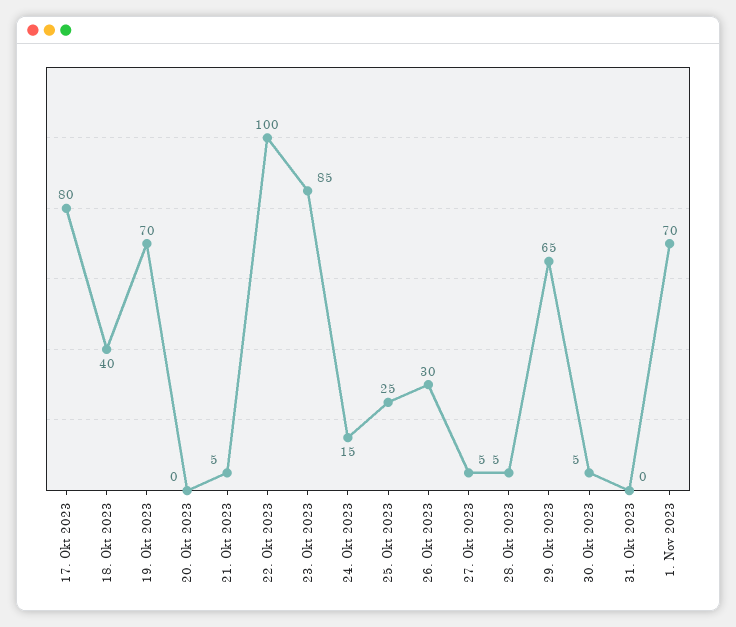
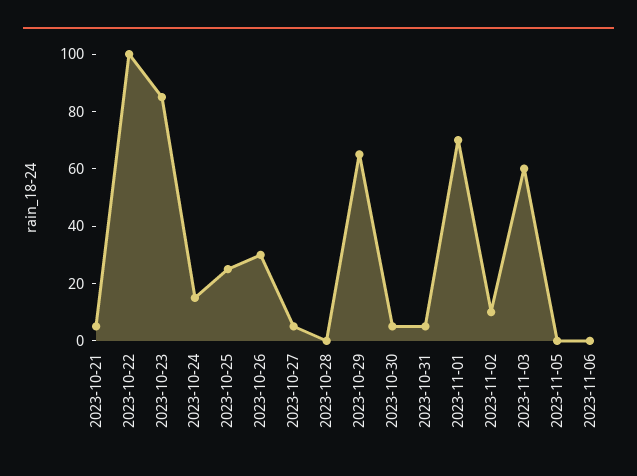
17. Okt 2023: 80 -> none
18. Okt 2023: 40 -> none
19. Okt 2023: 70 -> none
20. Okt 2023: 0 -> none
28. Okt 2023: 5 -> 0
31. Okt 2023: 0 -> 5
2023-11-02: none -> 10
2023-11-03: none -> 60
2023-11-05: none -> 0
2023-11-06: none -> 0

